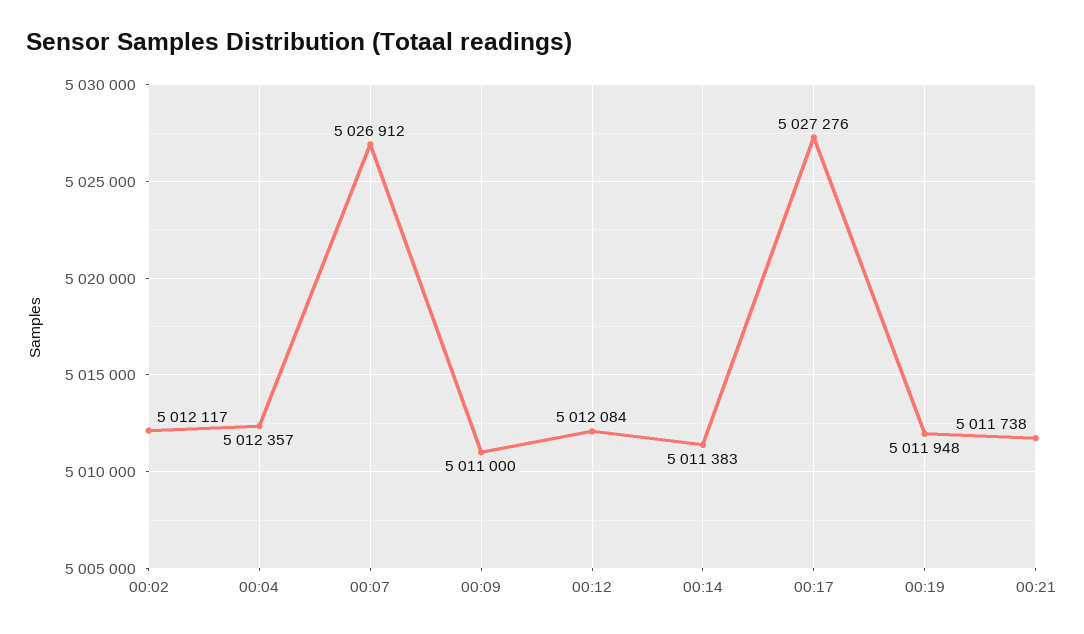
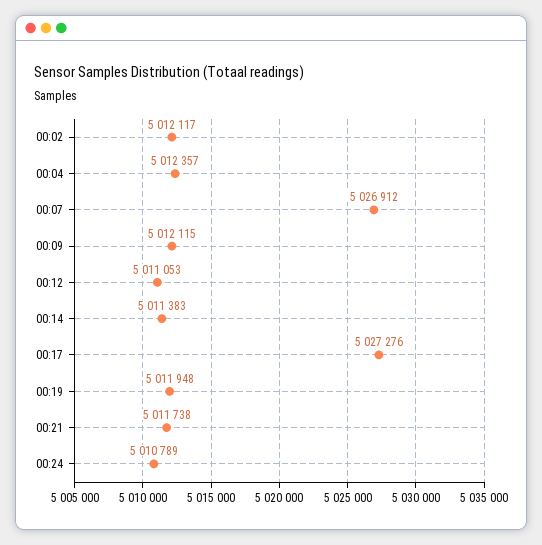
00:09: 5011000 -> 5012115
00:12: 5012084 -> 5011053
00:24: none -> 5010789

